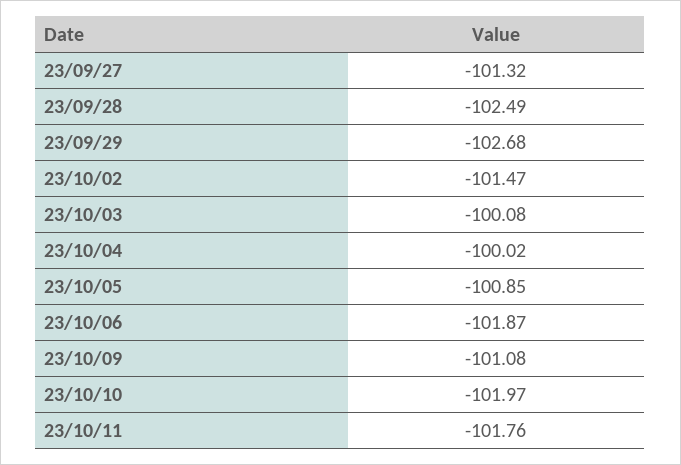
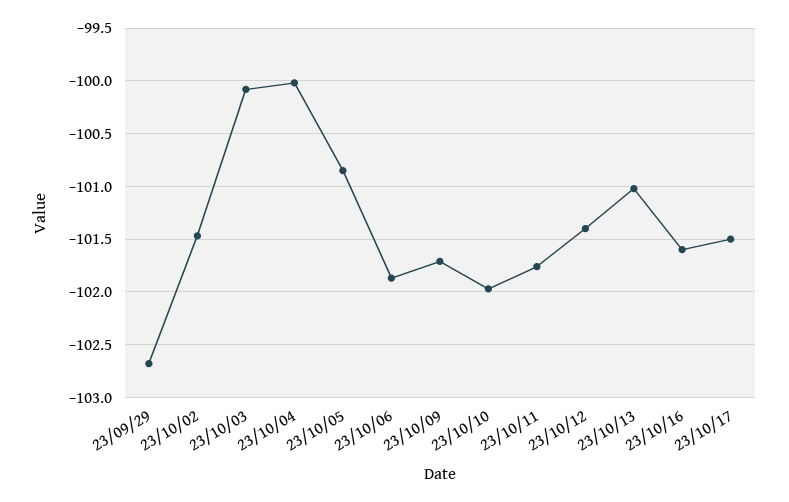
23/09/27: -101.32 -> none
23/09/28: -102.49 -> none
23/10/09: -101.08 -> -101.7
23/10/12: none -> -101.4
23/10/13: none -> -101
23/10/16: none -> -101.6
23/10/17: none -> -101.5

